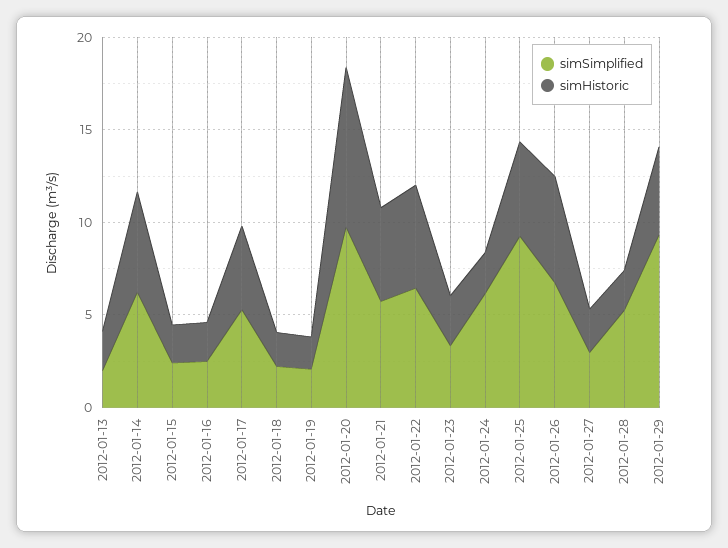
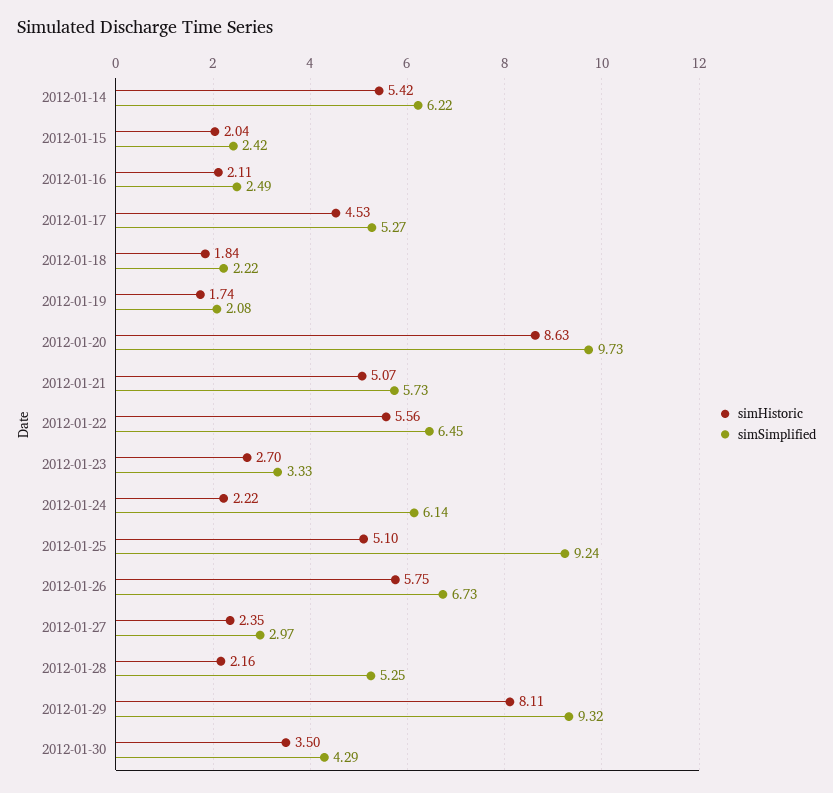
simSimplified, 2012-01-13: 2 -> none
simHistoric, 2012-01-13: 2 -> none
simHistoric, 2012-01-29: 5 -> 8.11
simHistoric, 2012-01-30: none -> 3.5
simSimplified, 2012-01-30: none -> 4.29

